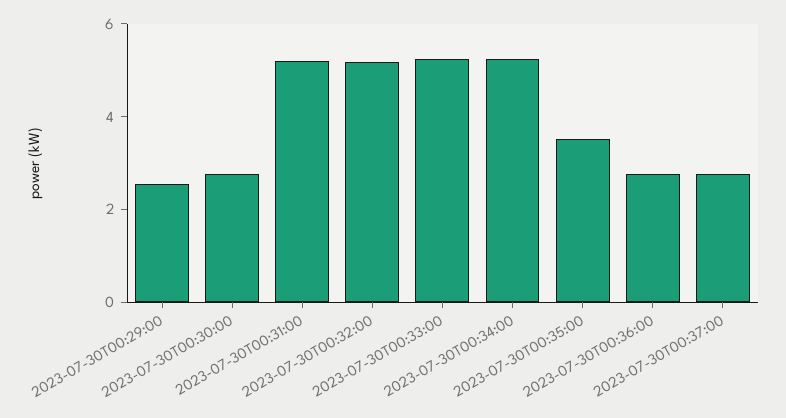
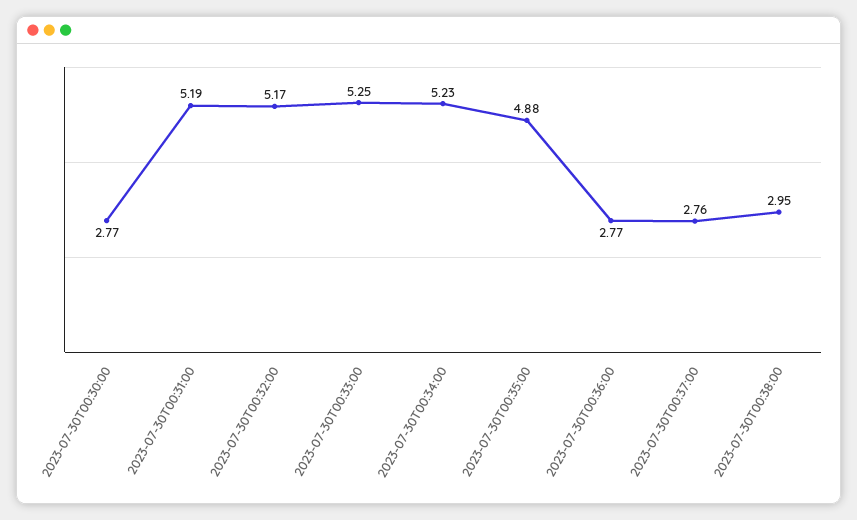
2023-07-30T00:29:00: 2.5 -> none
2023-07-30T00:35:00: 3.5 -> 4.88
2023-07-30T00:38:00: none -> 2.95

